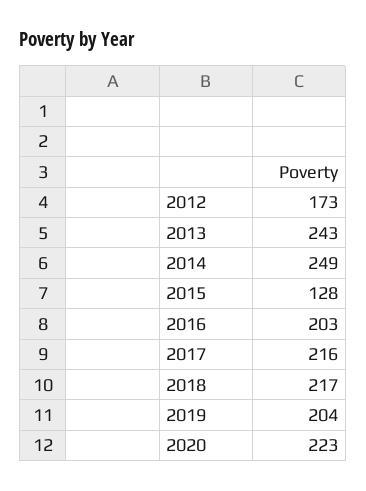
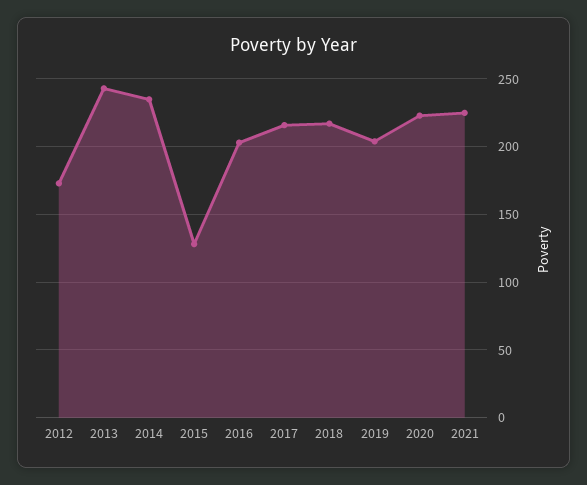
2014: 249 -> 235
2021: none -> 225

